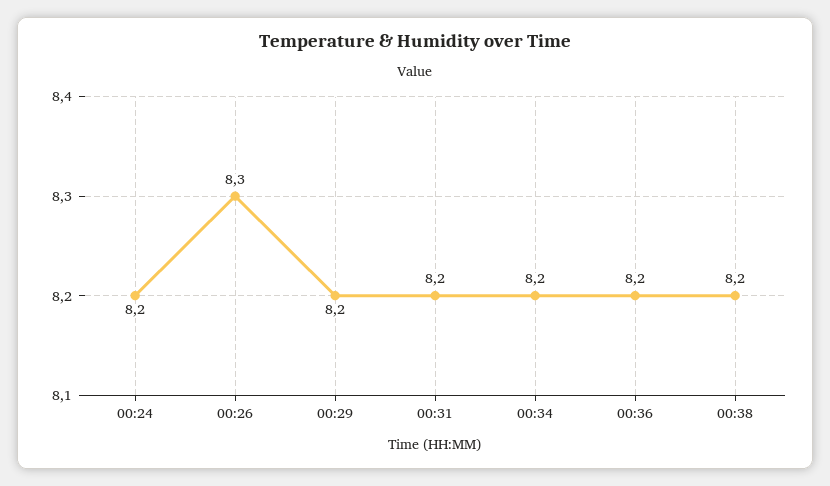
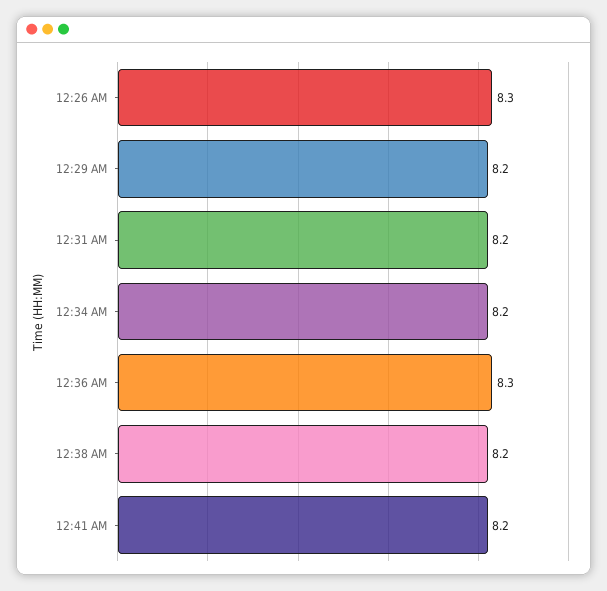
00:24: 8.2 -> none
00:36: 8.2 -> 8.3
12:41 AM: none -> 8.2

